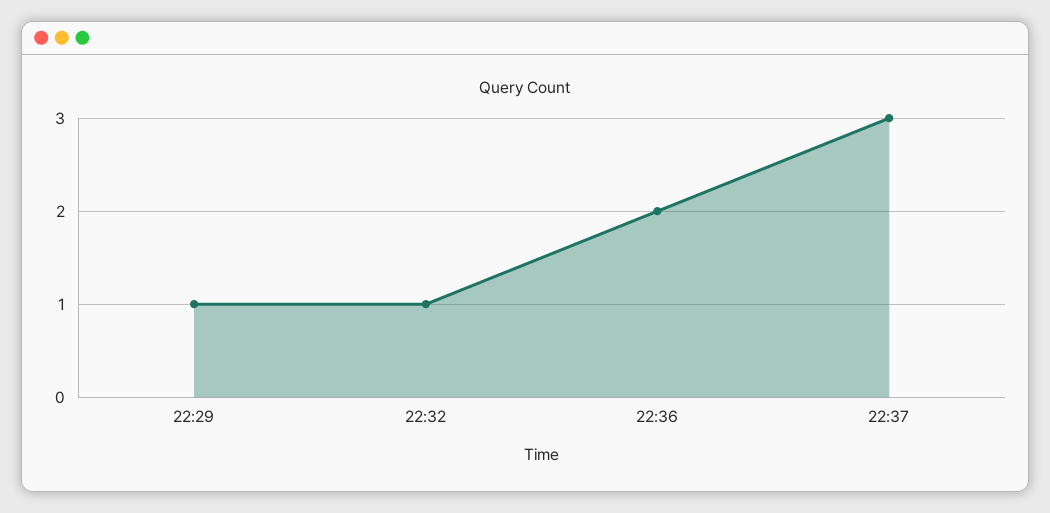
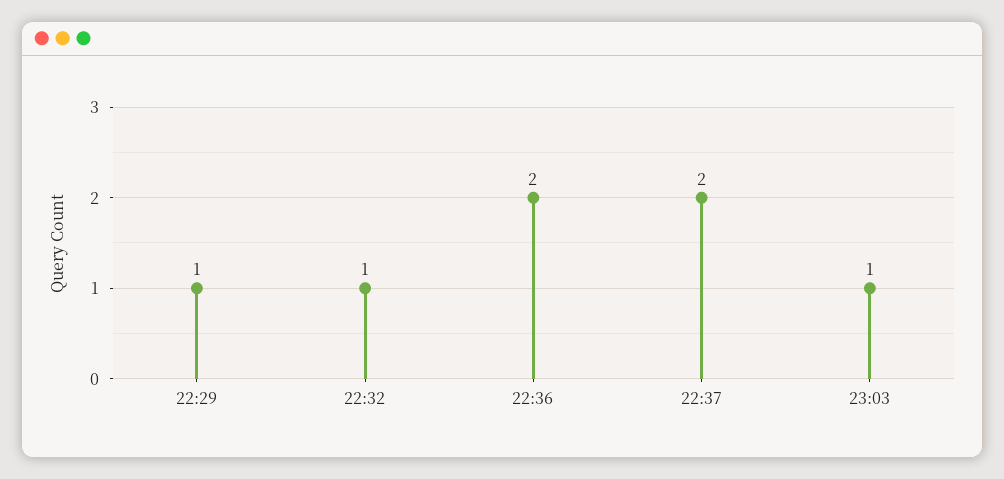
22:37: 3 -> 2
23:03: none -> 1

